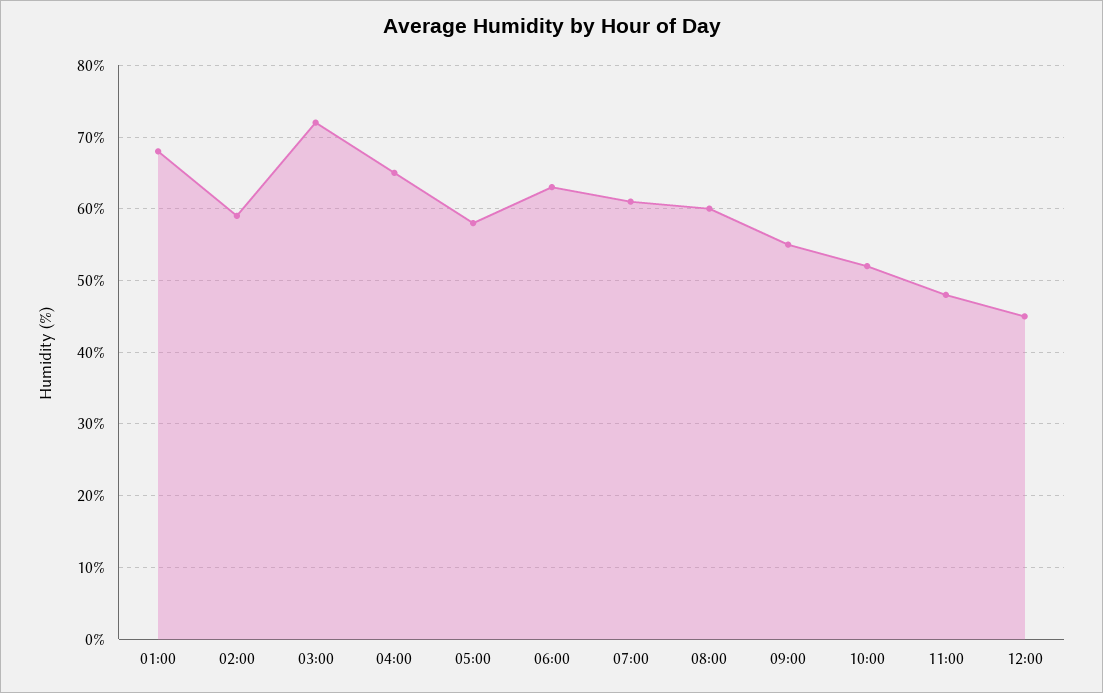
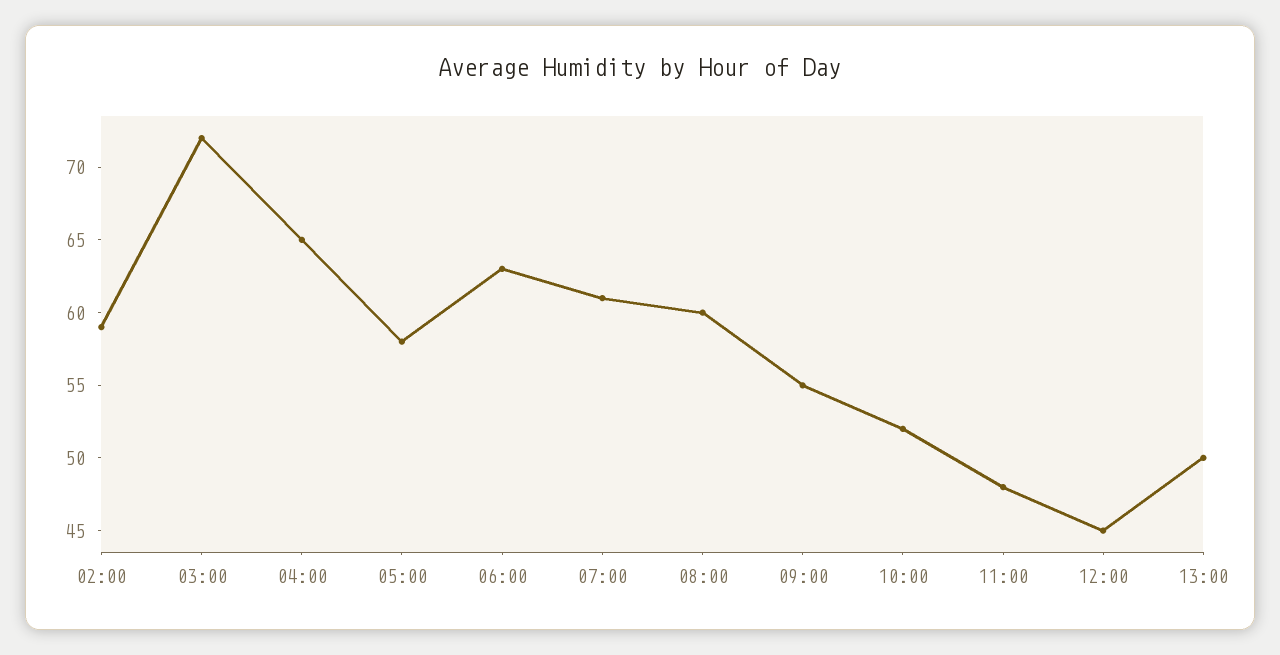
01:00: 68 -> none
13:00: none -> 50

